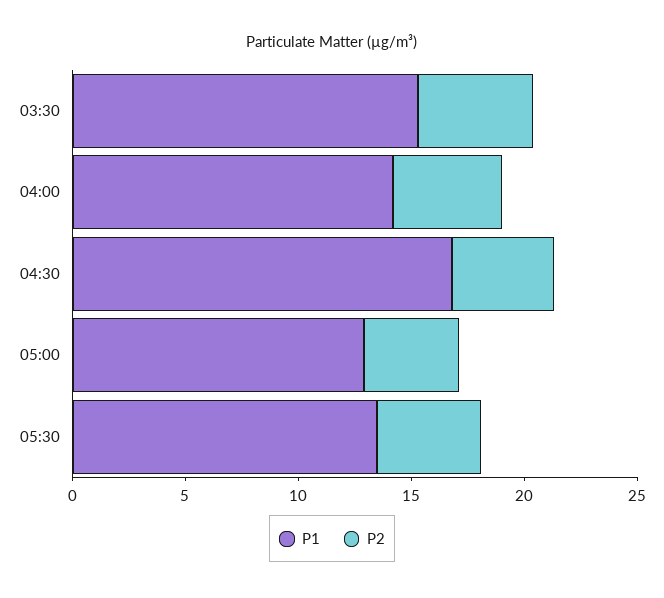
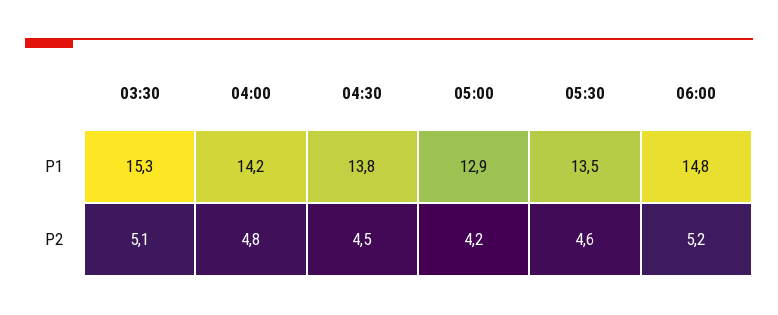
P1, 04:30: 17 -> 13.8
P1, 06:00: none -> 14.8
P2, 06:00: none -> 5.2

